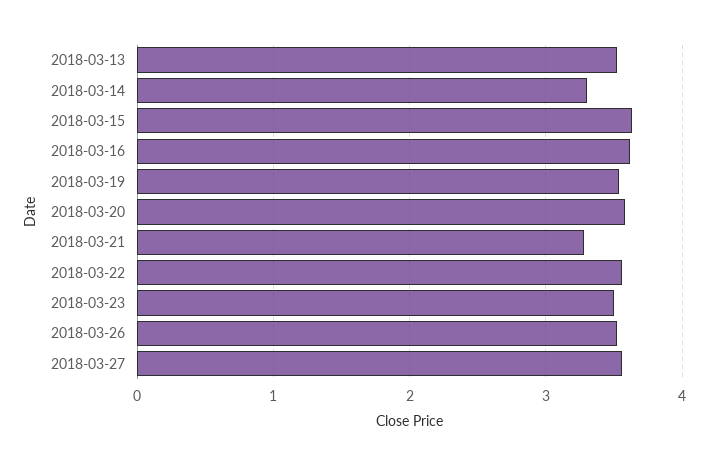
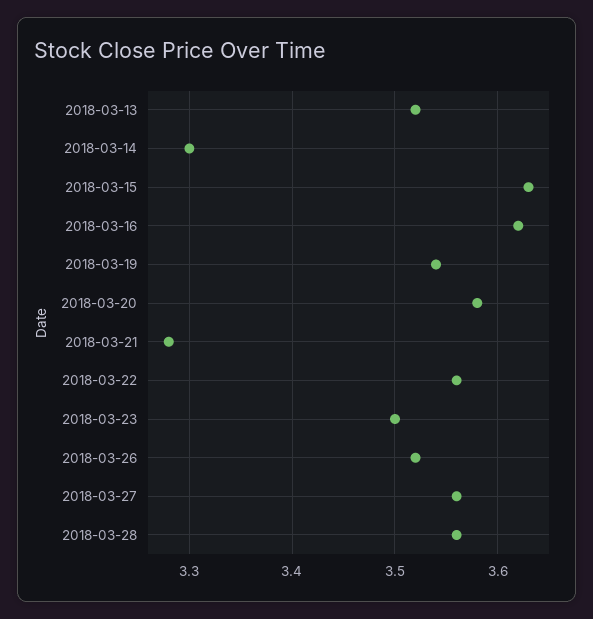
2018-03-28: none -> 3.56

